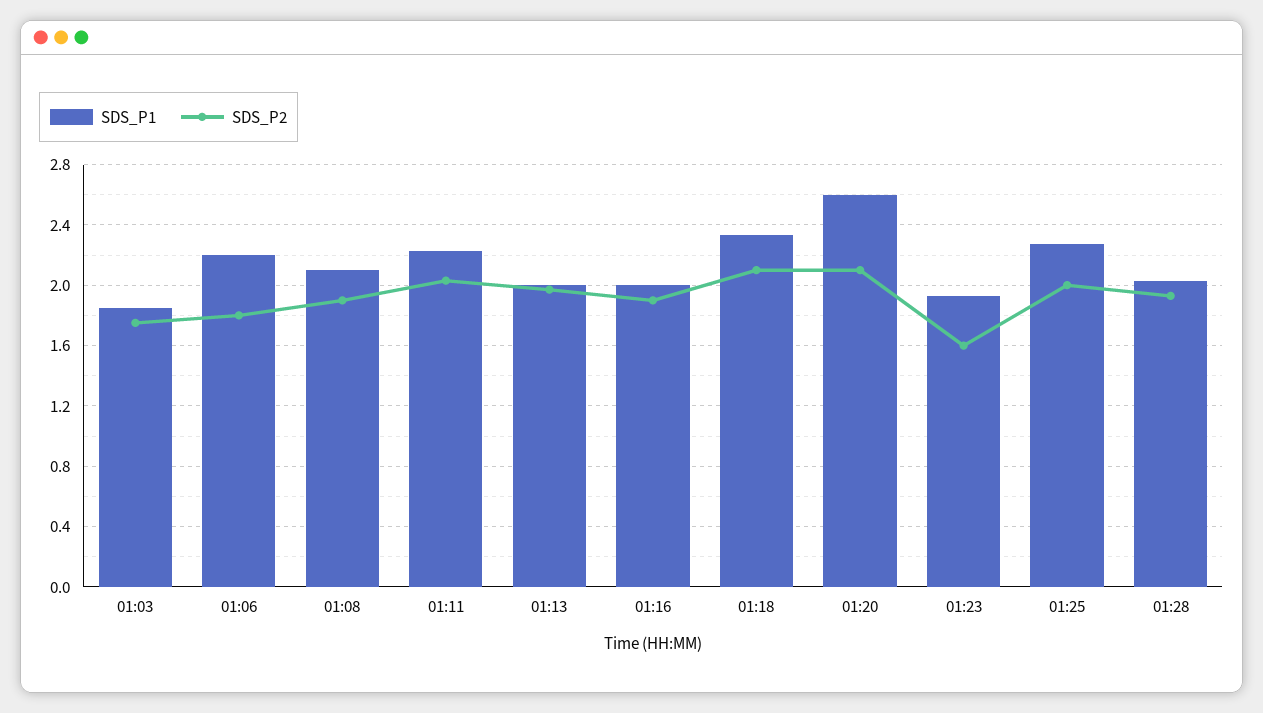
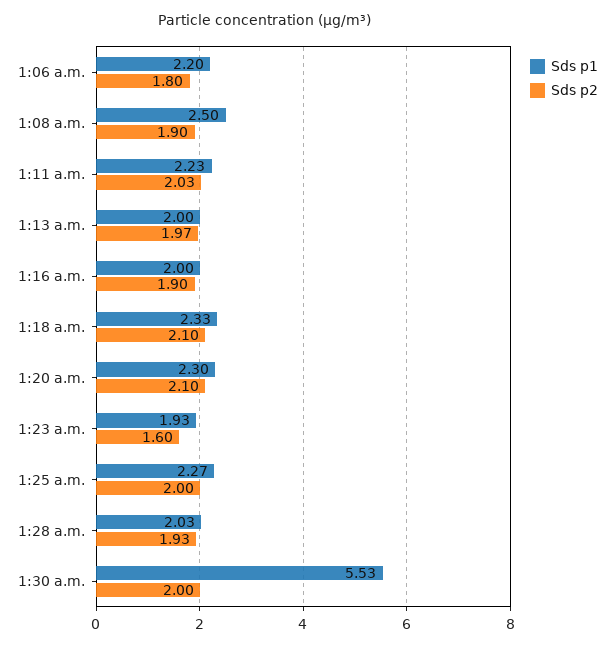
SDS_P1, 01:03: 1.85 -> none
SDS_P2, 01:03: 1.75 -> none
SDS_P1, 01:08: 2.1 -> 2.5
SDS_P1, 01:20: 2.6 -> 2.3
SDS_P1, 1:30 a.m.: none -> 5.53
SDS_P2, 1:30 a.m.: none -> 2

